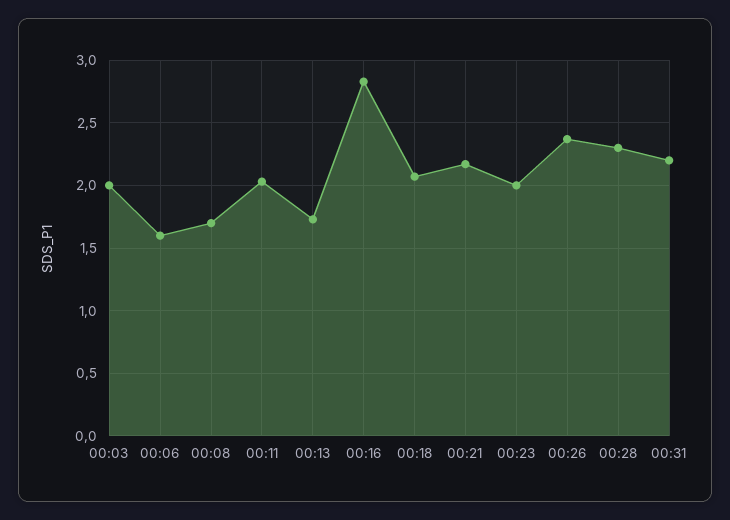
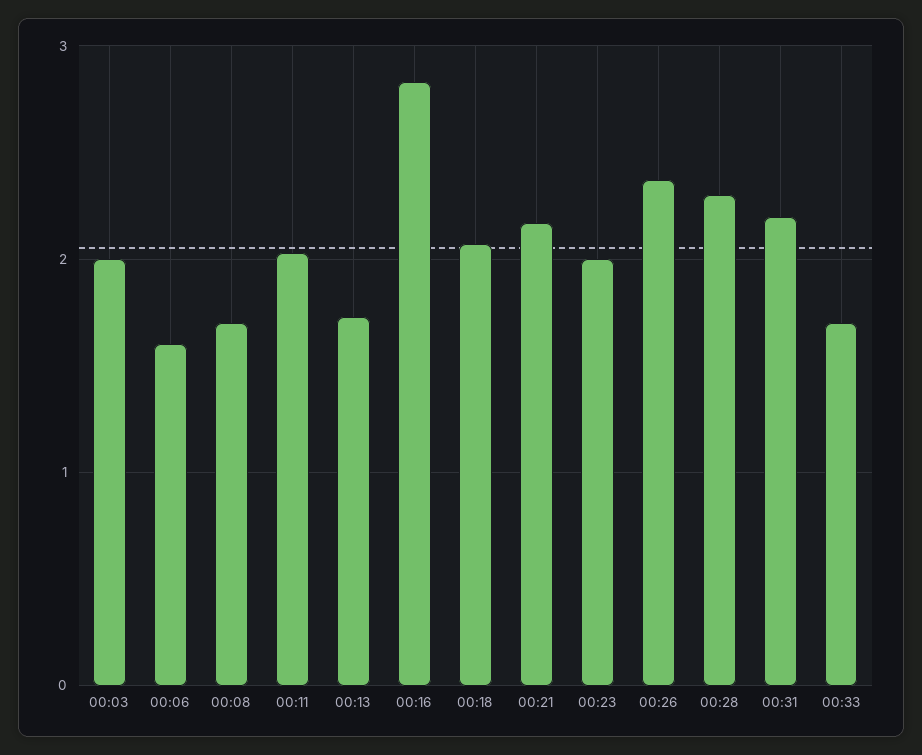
00:33: none -> 1.7

